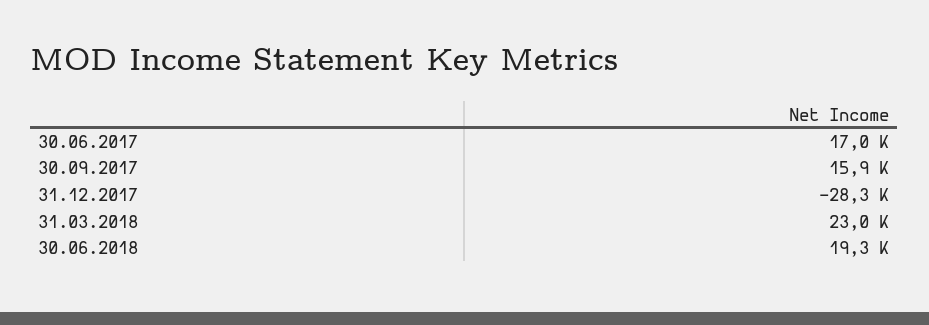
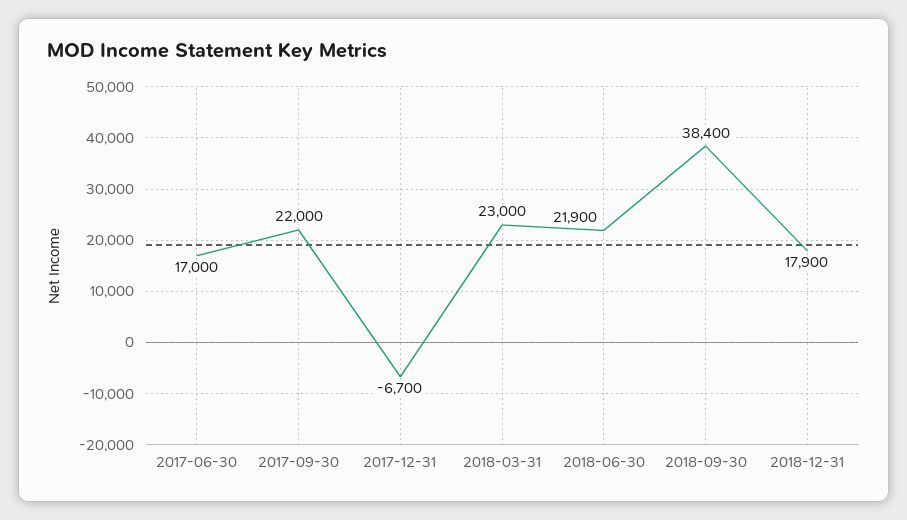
30.09.2017: 15900 -> 22000
31.12.2017: -28300 -> -6700
30.06.2018: 19300 -> 21900
2018-09-30: none -> 38400
2018-12-31: none -> 17900

